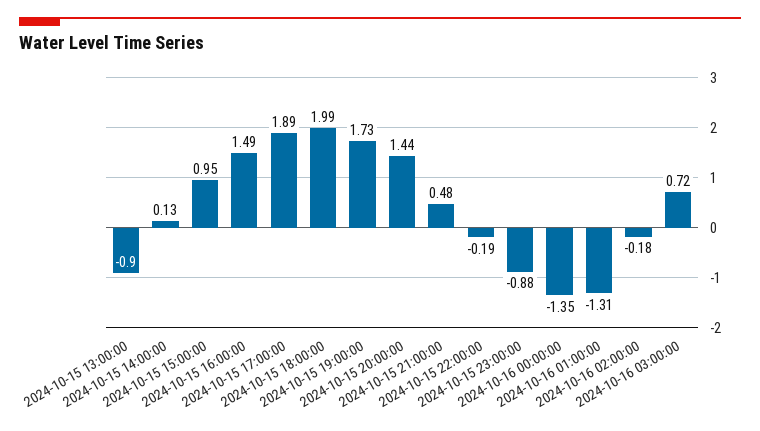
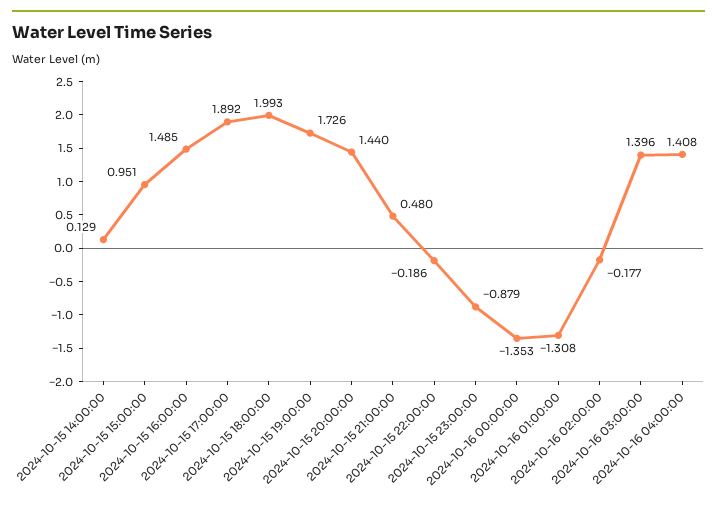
2024-10-15 13:00:00: -0.9 -> none
2024-10-16 03:00:00: 0.72 -> 1.396
2024-10-16 04:00:00: none -> 1.408

